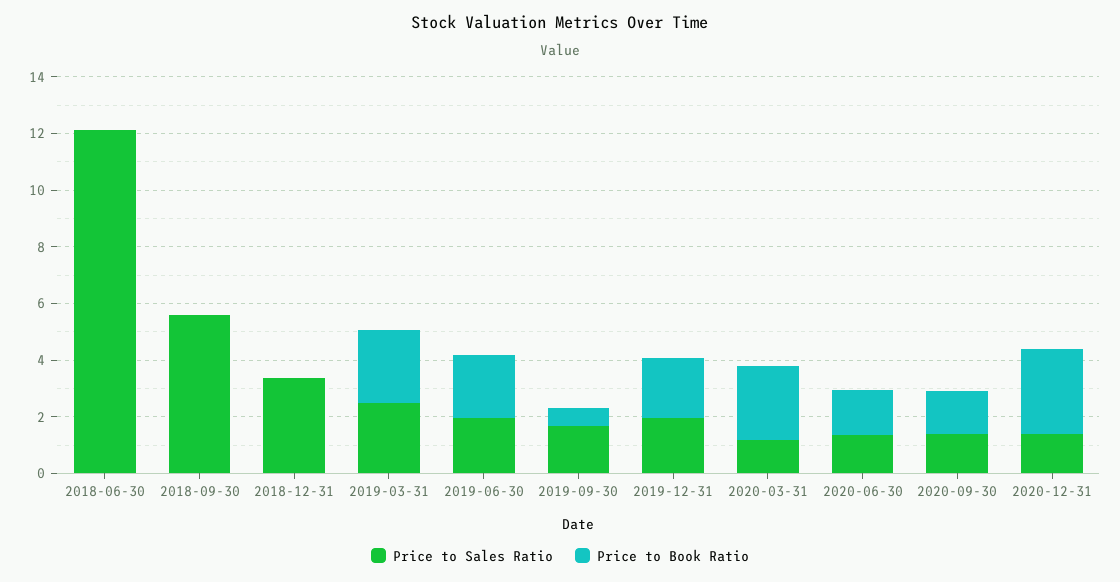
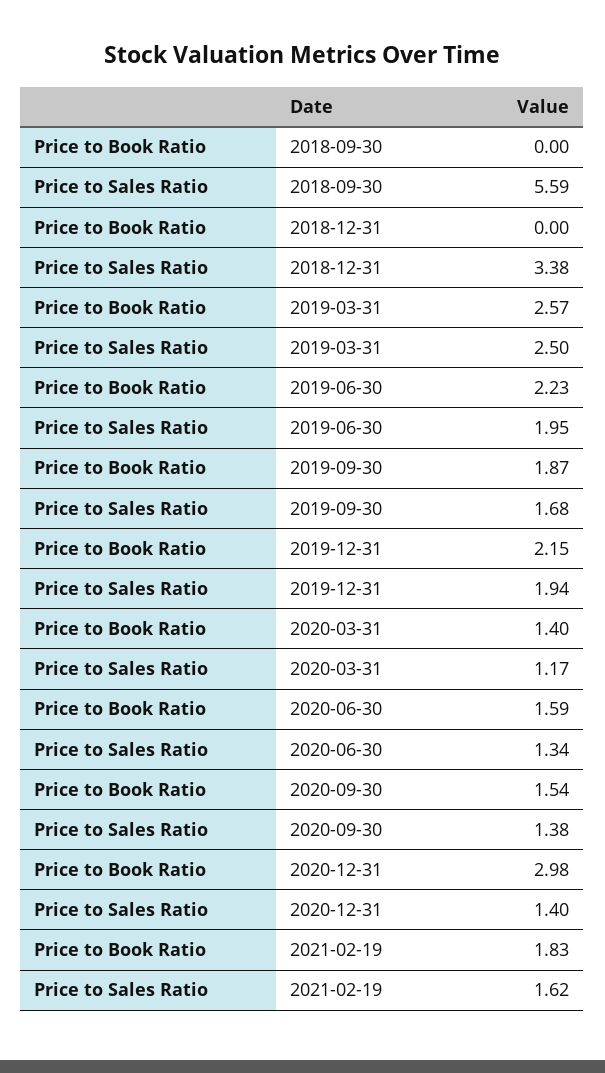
Price to Sales Ratio, 2018-06-30: 12 -> none
Price to Book Ratio, 2018-06-30: 0 -> none
Price to Book Ratio, 2019-09-30: 0.5 -> 1.87
Price to Book Ratio, 2020-03-31: 2.5 -> 1.4
Price to Book Ratio, 2021-02-19: none -> 1.83
Price to Sales Ratio, 2021-02-19: none -> 1.62

